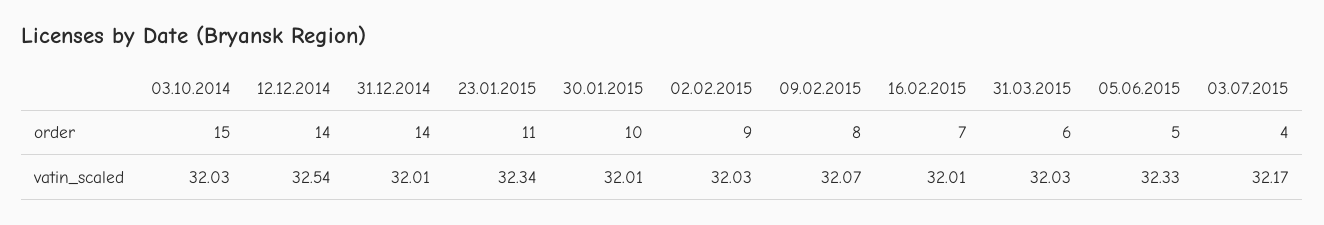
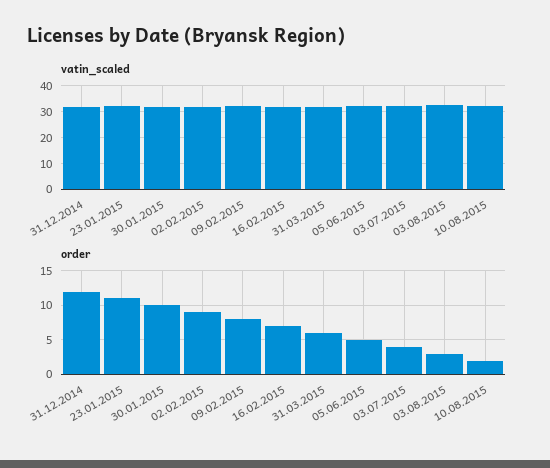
order, 03.10.2014: 15 -> none
order, 12.12.2014: 14 -> none
order, 31.12.2014: 14 -> 12
vatin_scaled, 03.10.2014: 32.03 -> none
vatin_scaled, 12.12.2014: 32.54 -> none
vatin_scaled, 03.08.2015: none -> 32.5
vatin_scaled, 10.08.2015: none -> 32.5
order, 03.08.2015: none -> 3
order, 10.08.2015: none -> 2

